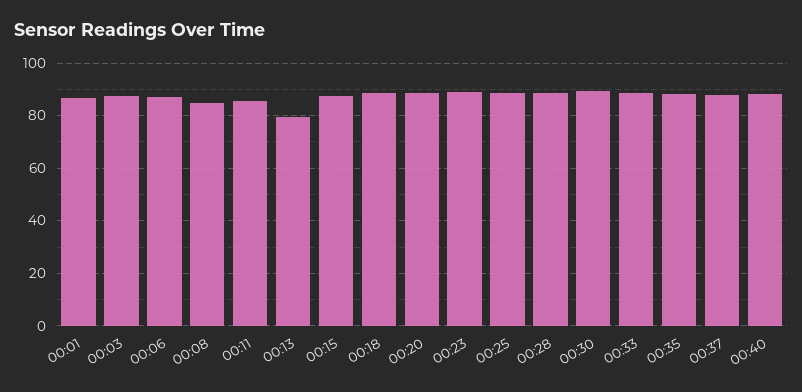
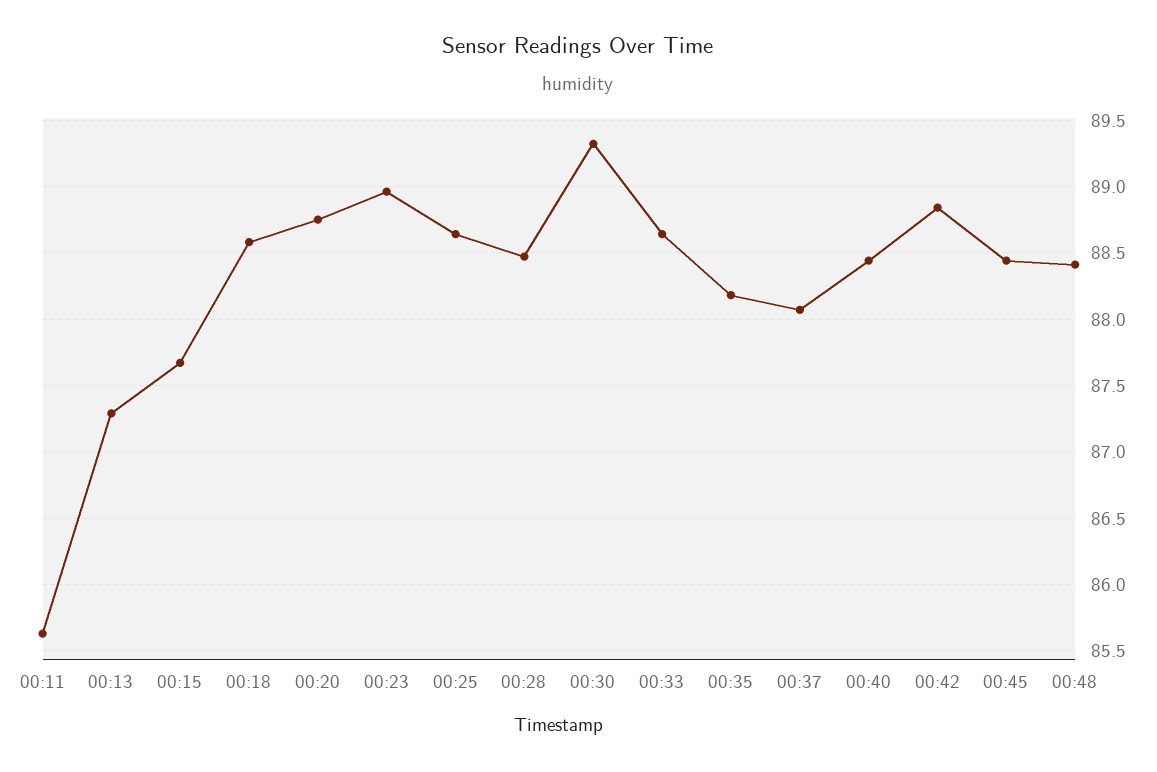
00:01: 87.5 -> none
00:03: 87.5 -> none
00:06: 87.5 -> none
00:08: 85 -> none
00:13: 80 -> 87.3
00:42: none -> 88.85
00:45: none -> 88.45
00:48: none -> 88.4

